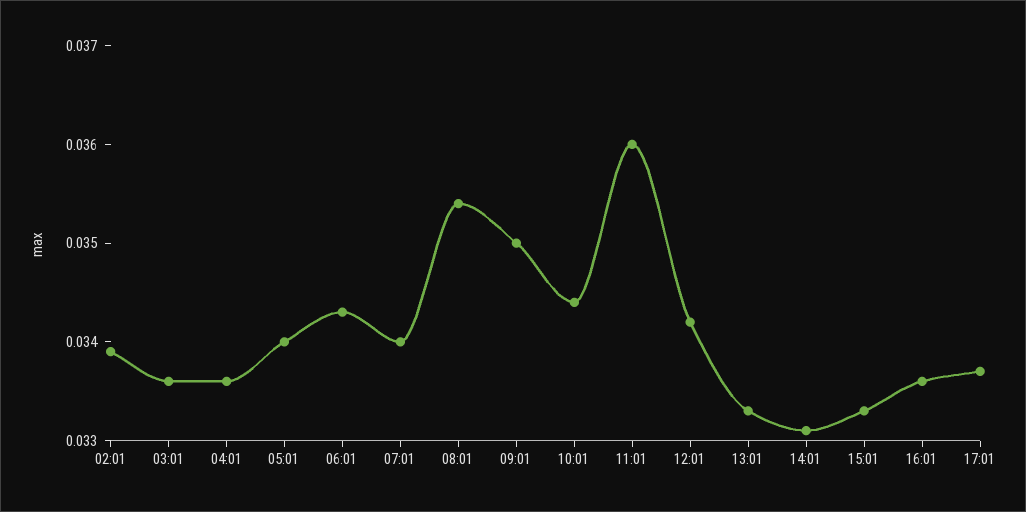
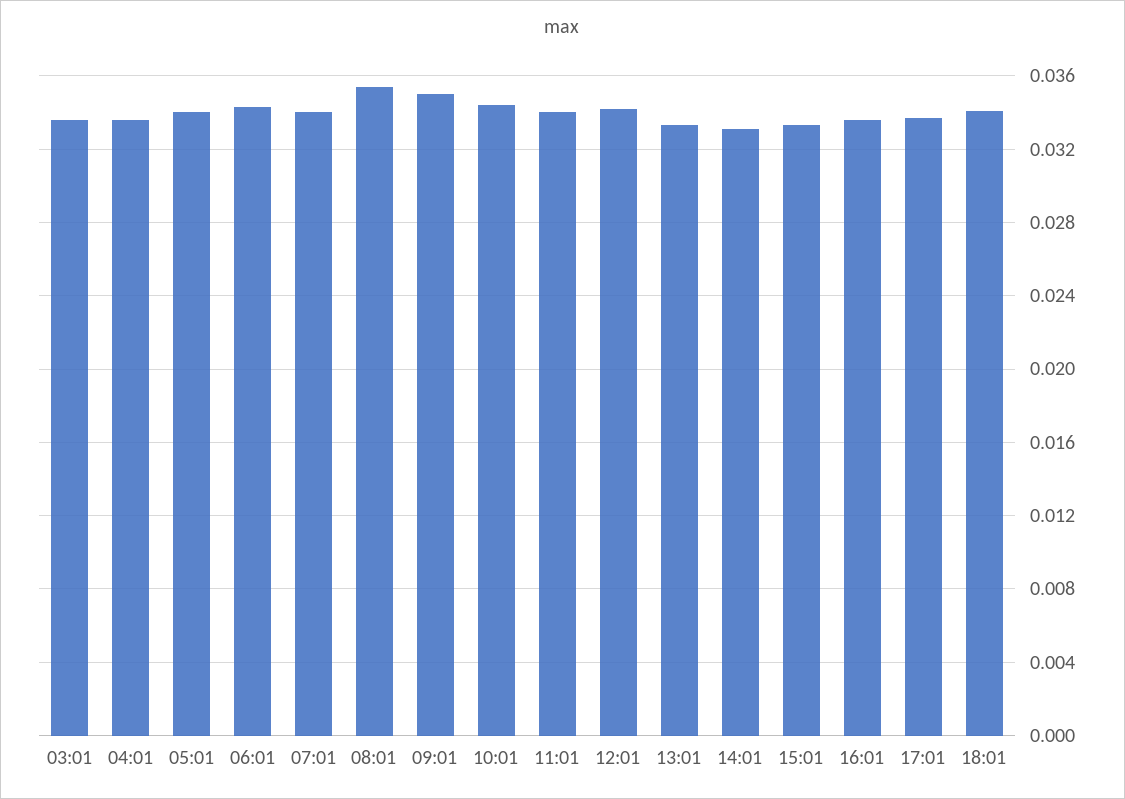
02:01: 0.0339 -> none
11:01: 0.036 -> 0.034
18:01: none -> 0.034

